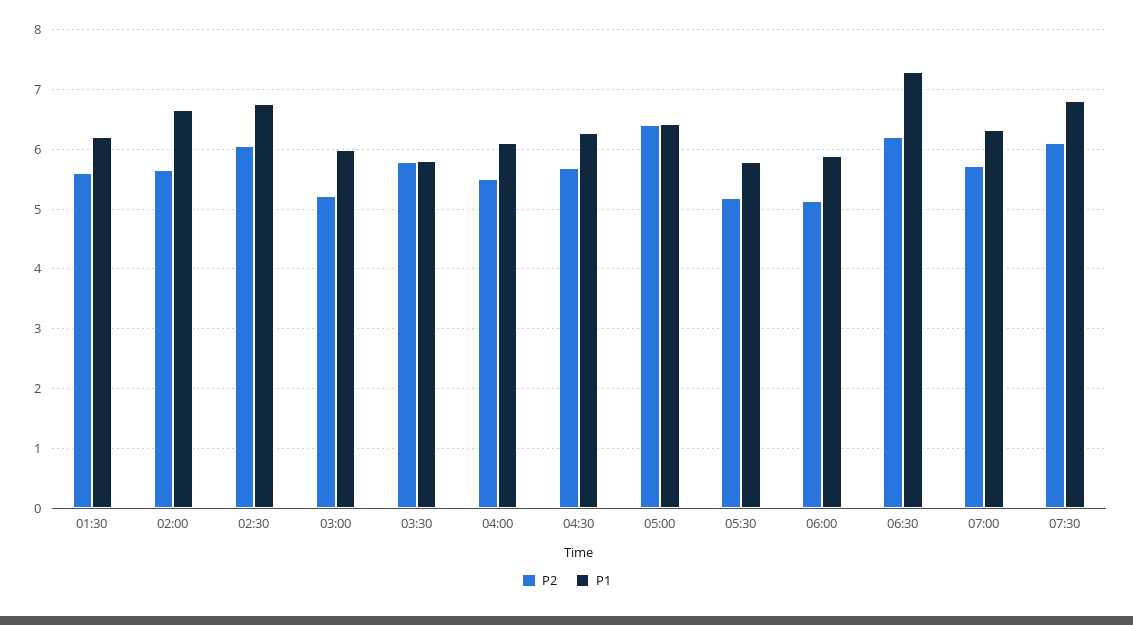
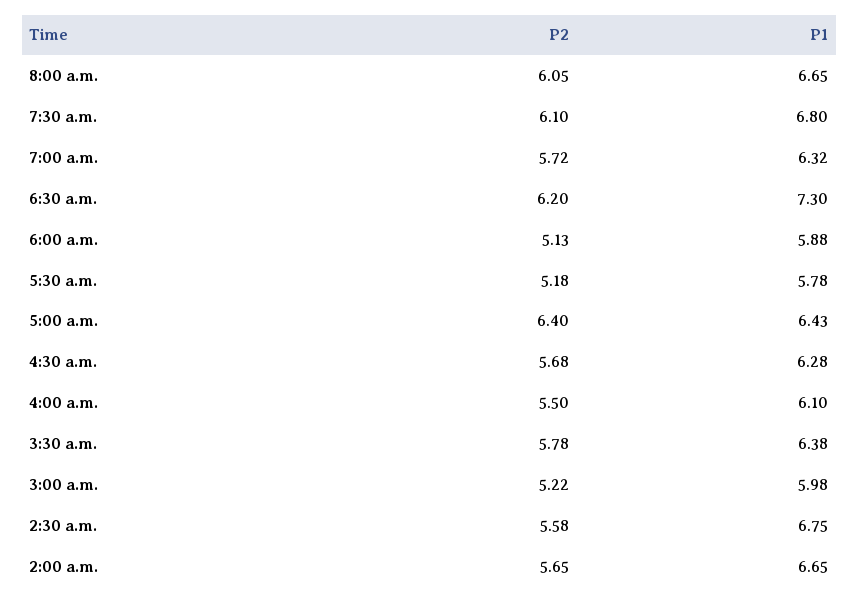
P2, 01:30: 5.6 -> none
P1, 01:30: 6.2 -> none
P2, 02:30: 6 -> 5.58
P1, 03:30: 5.8 -> 6.38
P2, 8:00 a.m.: none -> 6.05
P1, 8:00 a.m.: none -> 6.65

